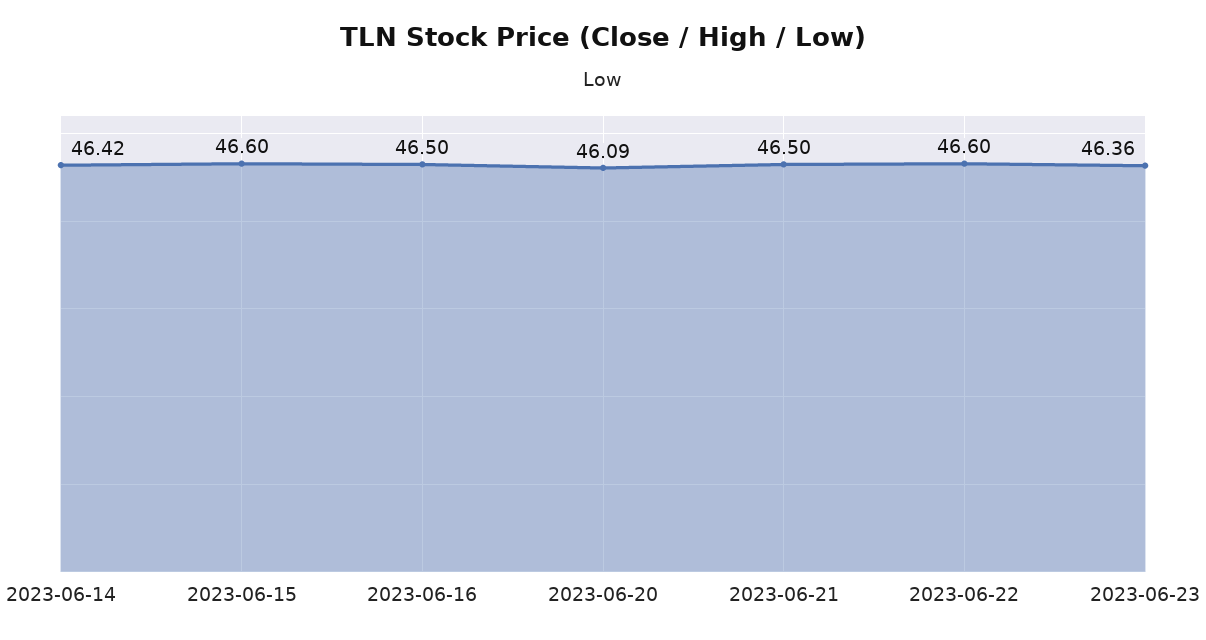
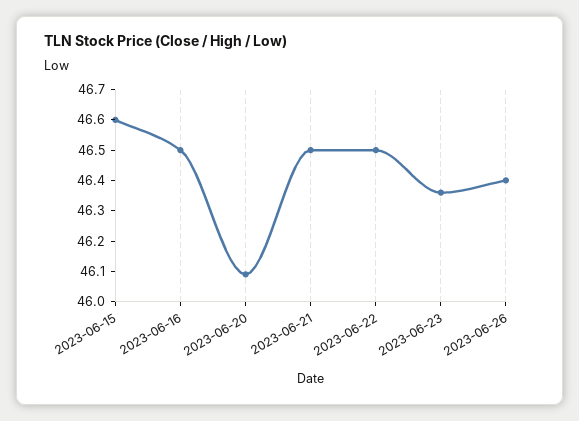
2023-06-14: 46.42 -> none
2023-06-22: 46.6 -> 46.5
2023-06-26: none -> 46.4

